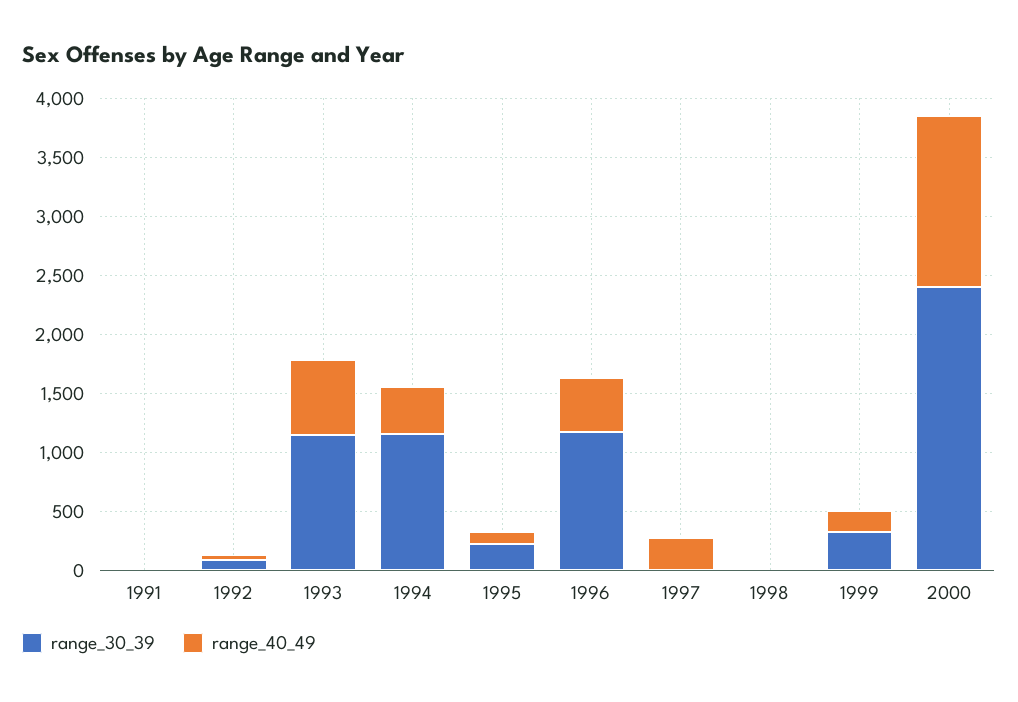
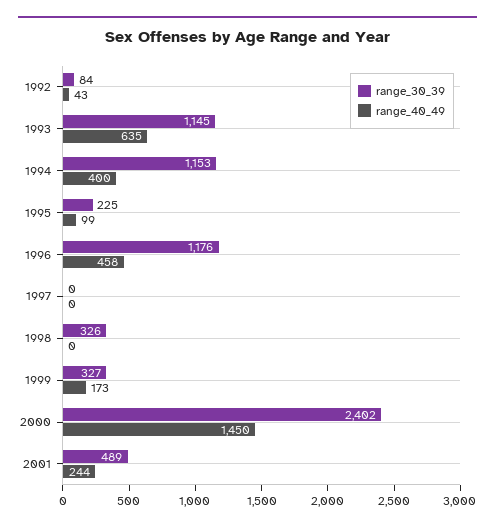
range_30_39, 1991: 0 -> none
range_40_49, 1991: 0 -> none
range_40_49, 1997: 300 -> 0
range_30_39, 1998: 0 -> 326
range_30_39, 2001: none -> 489
range_40_49, 2001: none -> 244

